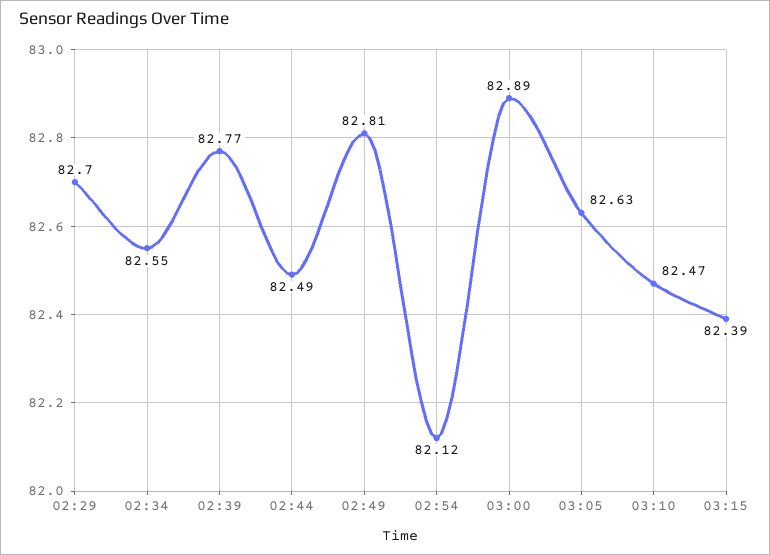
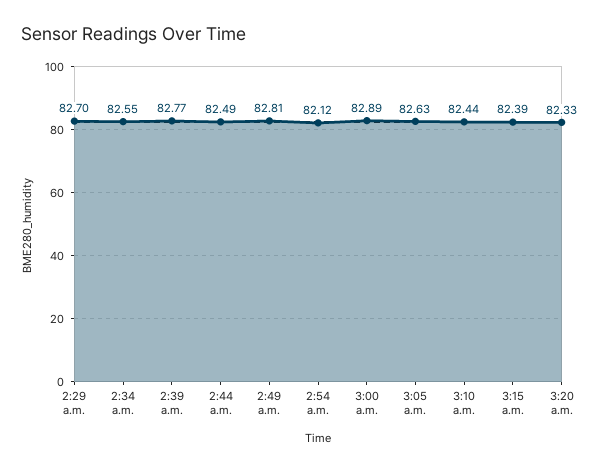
03:10: 82.47 -> 82.44
3:20 a.m.: none -> 82.33

